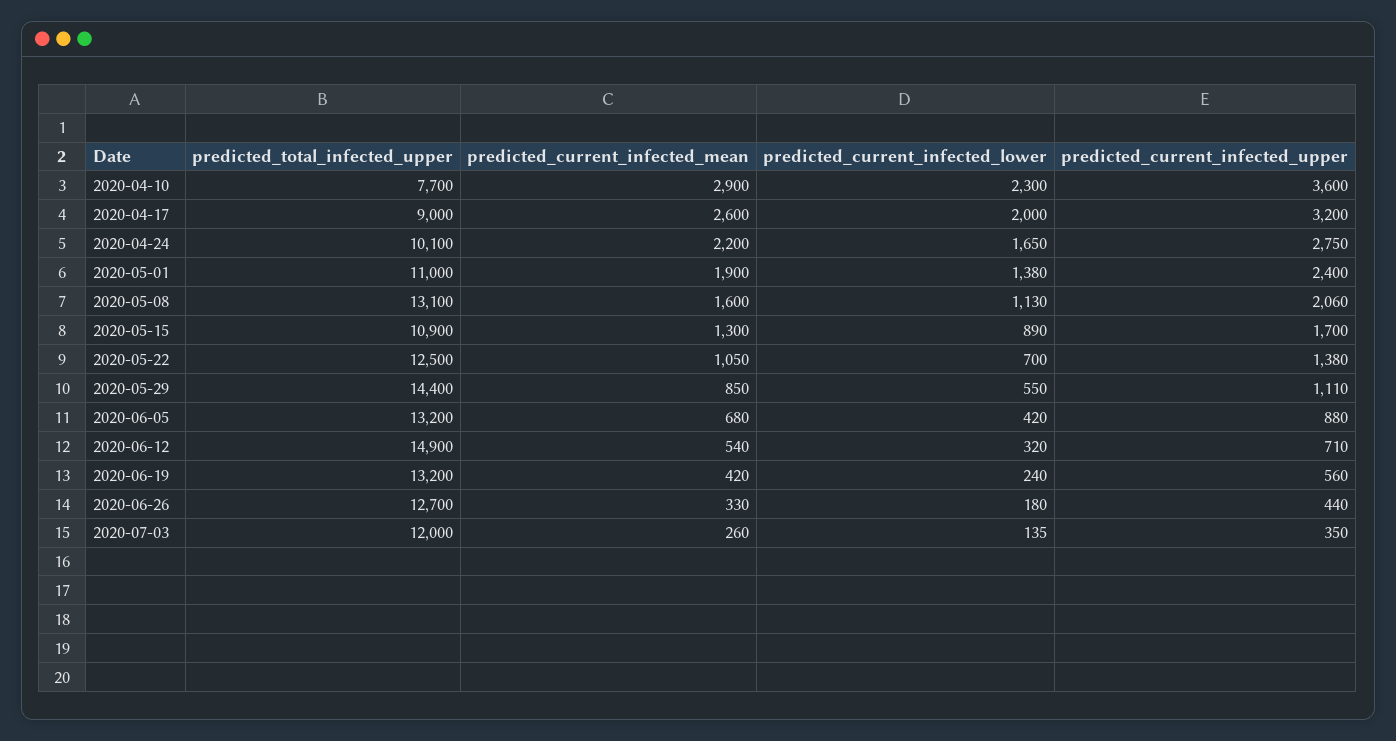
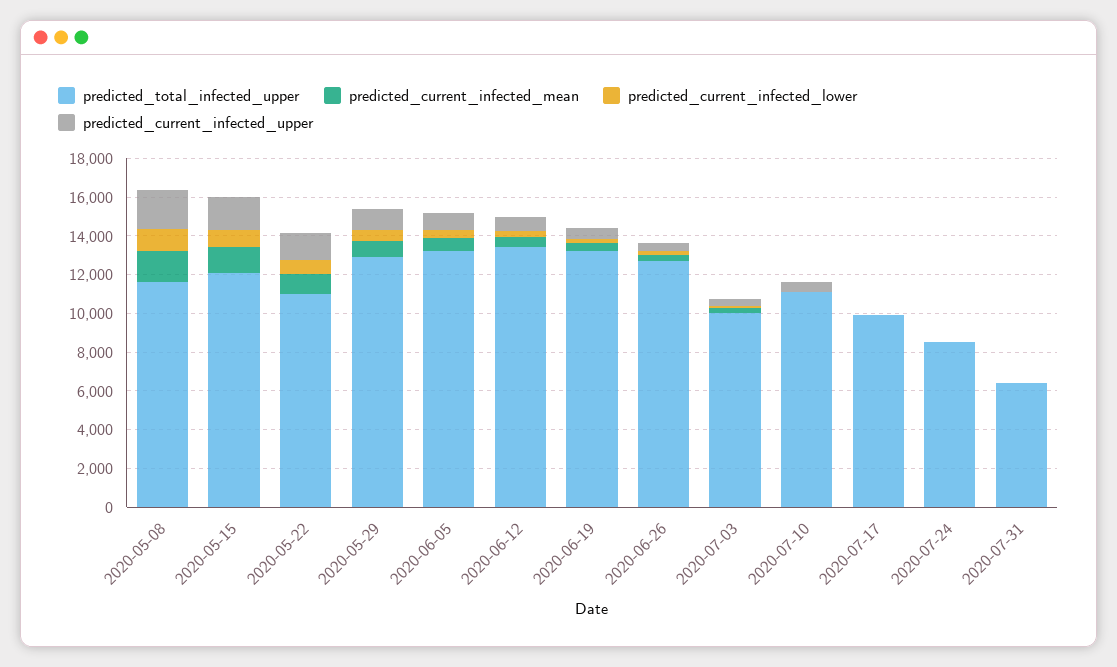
predicted_total_infected_upper, 2020-04-10: 7700 -> none
predicted_current_infected_mean, 2020-04-10: 2900 -> none
predicted_current_infected_lower, 2020-04-10: 2300 -> none
predicted_current_infected_upper, 2020-04-10: 3600 -> none
predicted_total_infected_upper, 2020-04-17: 9000 -> none
predicted_current_infected_mean, 2020-04-17: 2600 -> none
predicted_current_infected_lower, 2020-04-17: 2000 -> none
predicted_current_infected_upper, 2020-04-17: 3200 -> none
predicted_total_infected_upper, 2020-04-24: 10100 -> none
predicted_current_infected_mean, 2020-04-24: 2200 -> none
predicted_current_infected_lower, 2020-04-24: 1650 -> none
predicted_current_infected_upper, 2020-04-24: 2750 -> none
predicted_total_infected_upper, 2020-05-01: 11000 -> none
predicted_current_infected_mean, 2020-05-01: 1900 -> none
predicted_current_infected_lower, 2020-05-01: 1380 -> none
predicted_current_infected_upper, 2020-05-01: 2400 -> none
predicted_total_infected_upper, 2020-05-08: 13100 -> 11500
predicted_total_infected_upper, 2020-05-15: 10900 -> 12000
predicted_total_infected_upper, 2020-05-22: 12500 -> 11000
predicted_total_infected_upper, 2020-05-29: 14400 -> 13000
predicted_total_infected_upper, 2020-06-12: 14900 -> 13500
predicted_total_infected_upper, 2020-07-03: 12000 -> 10000
predicted_total_infected_upper, 2020-07-10: none -> 11000
predicted_current_infected_mean, 2020-07-10: none -> 0
predicted_current_infected_lower, 2020-07-10: none -> 0
predicted_current_infected_upper, 2020-07-10: none -> 500
predicted_total_infected_upper, 2020-07-17: none -> 10000
predicted_current_infected_mean, 2020-07-17: none -> 0
predicted_current_infected_lower, 2020-07-17: none -> 0
predicted_current_infected_upper, 2020-07-17: none -> 0
predicted_total_infected_upper, 2020-07-24: none -> 8500
predicted_current_infected_mean, 2020-07-24: none -> 0
predicted_current_infected_lower, 2020-07-24: none -> 0
predicted_current_infected_upper, 2020-07-24: none -> 0
predicted_total_infected_upper, 2020-07-31: none -> 6500
predicted_current_infected_mean, 2020-07-31: none -> 0
predicted_current_infected_lower, 2020-07-31: none -> 0
predicted_current_infected_upper, 2020-07-31: none -> 0

